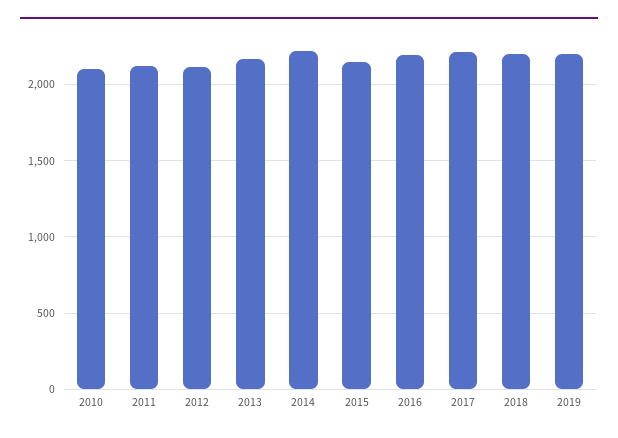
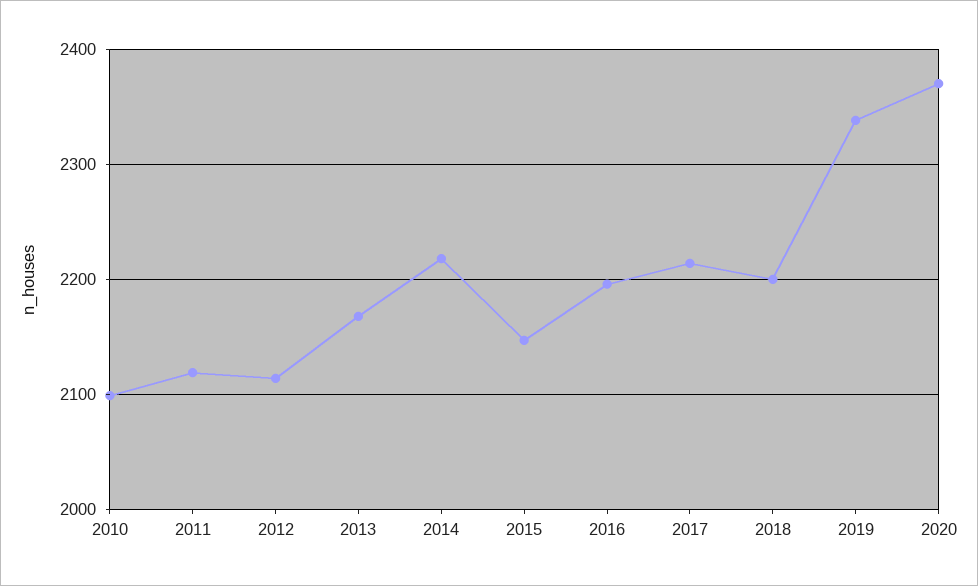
2019: 2200 -> 2340
2020: none -> 2370

